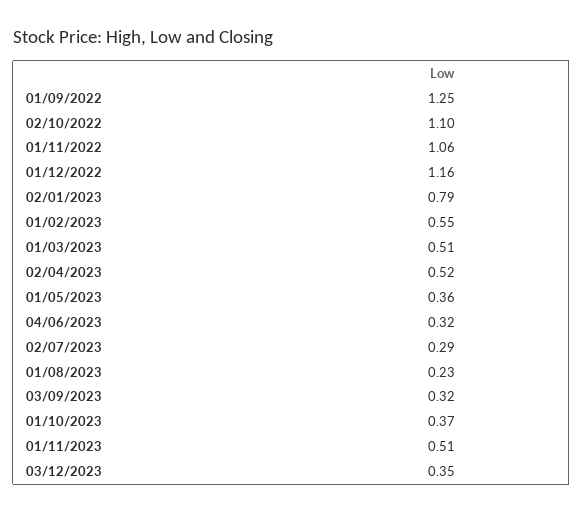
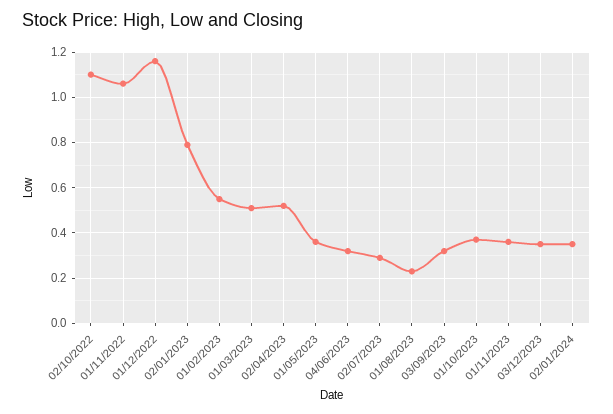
01/09/2022: 1.25 -> none
01/11/2023: 0.51 -> 0.35
02/01/2024: none -> 0.35

